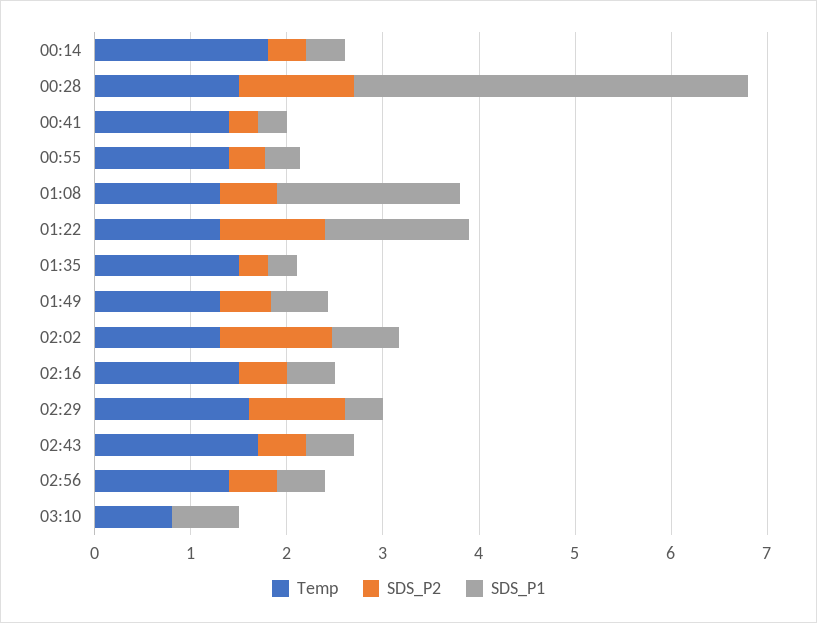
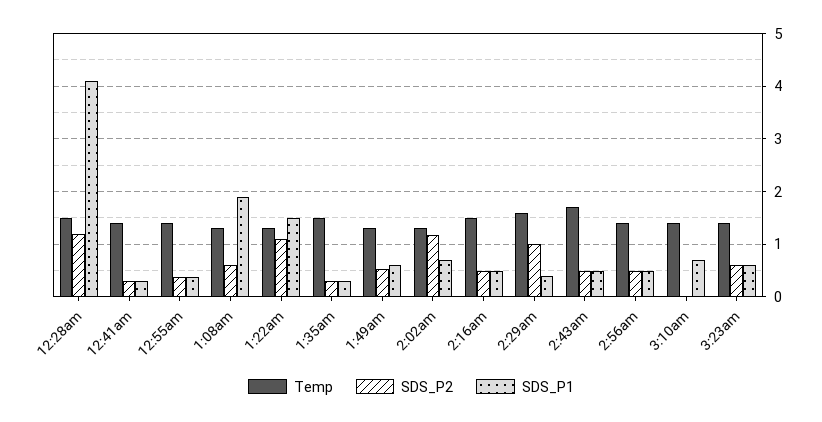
Temp, 00:14: 1.8 -> none
SDS_P2, 00:14: 0.4 -> none
SDS_P1, 00:14: 0.4 -> none
Temp, 03:10: 0.8 -> 1.4
Temp, 3:23am: none -> 1.4
SDS_P2, 3:23am: none -> 0.6
SDS_P1, 3:23am: none -> 0.6

